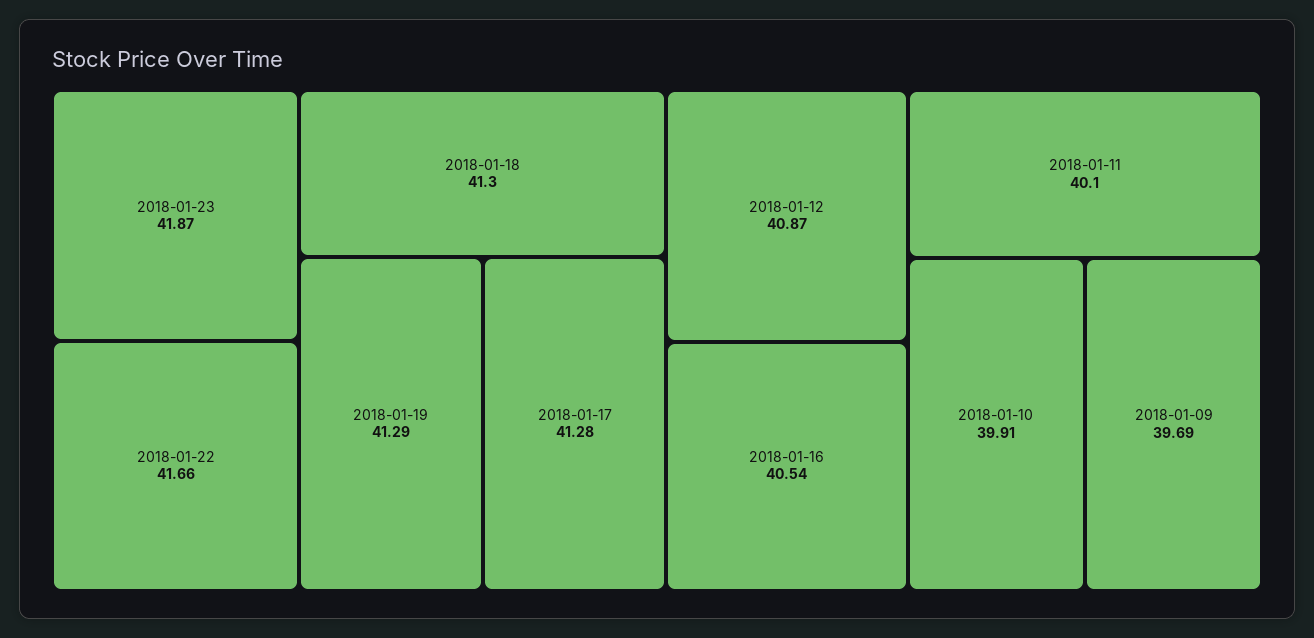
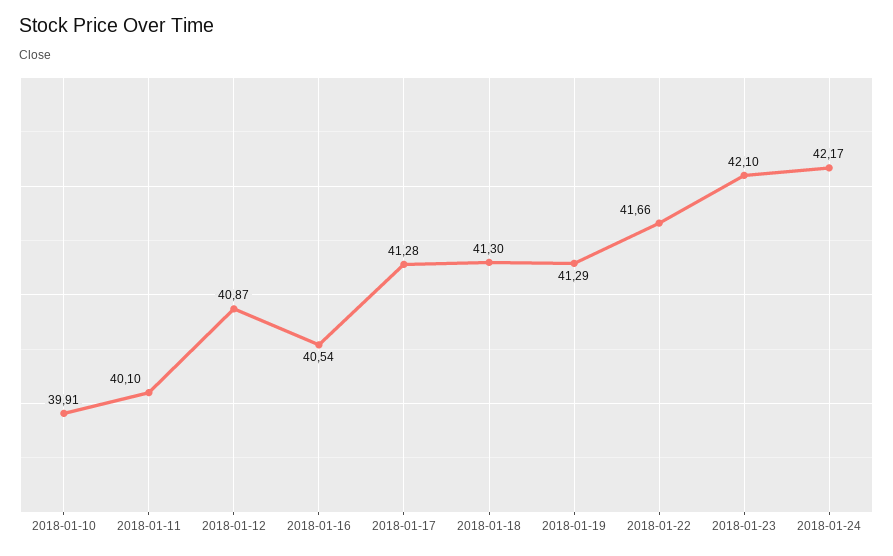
2018-01-23: 41.87 -> 42.1
2018-01-09: 39.69 -> none
2018-01-24: none -> 42.17

